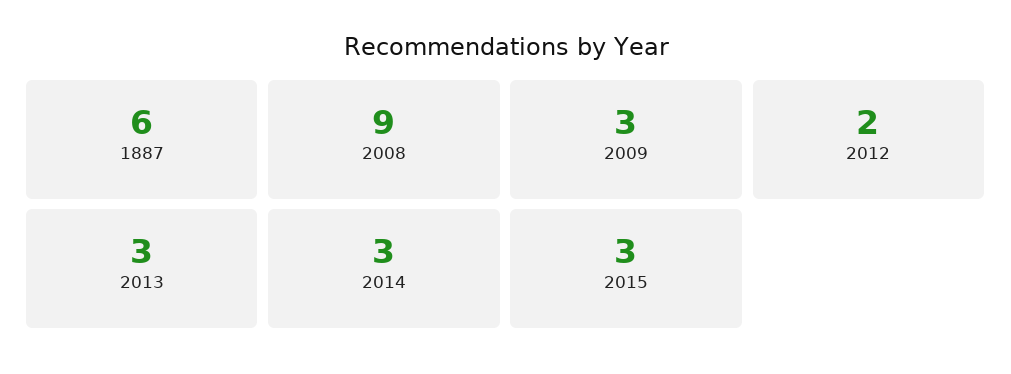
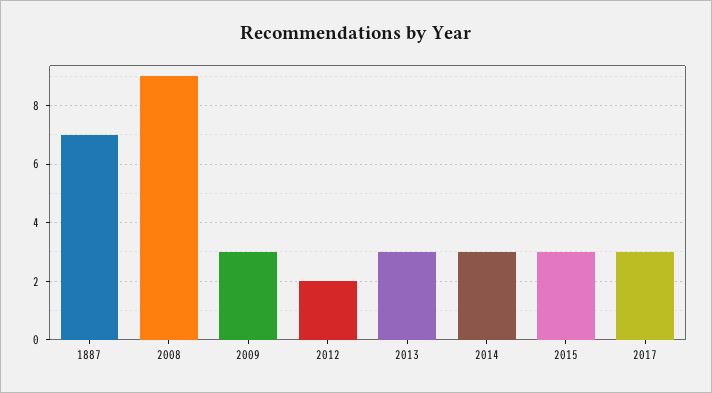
1887: 6 -> 7
2017: none -> 3

